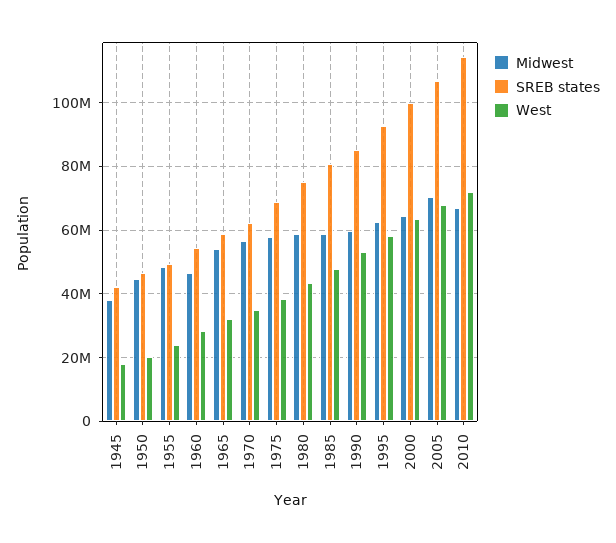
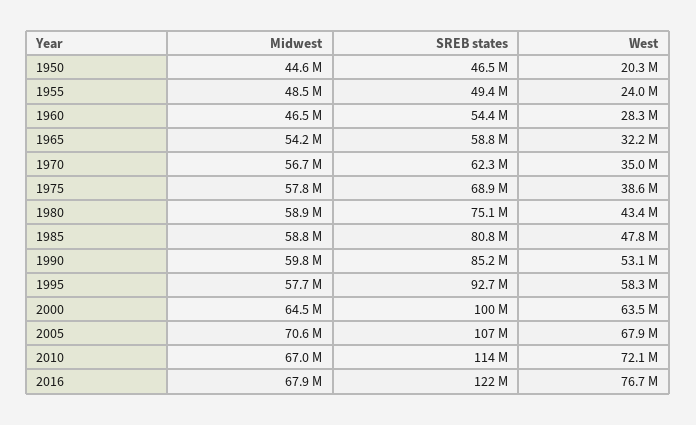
Midwest, 1945: 38000000 -> none
SREB states, 1945: 42000000 -> none
West, 1945: 18000000 -> none
Midwest, 1995: 62000000 -> 57700000
Midwest, 2016: none -> 67900000
SREB states, 2016: none -> 122000000
West, 2016: none -> 76700000

